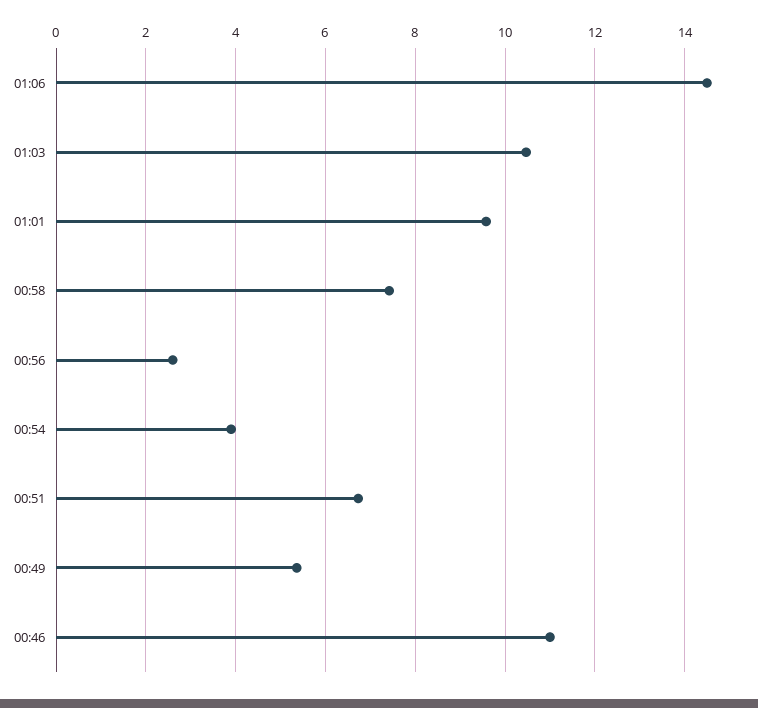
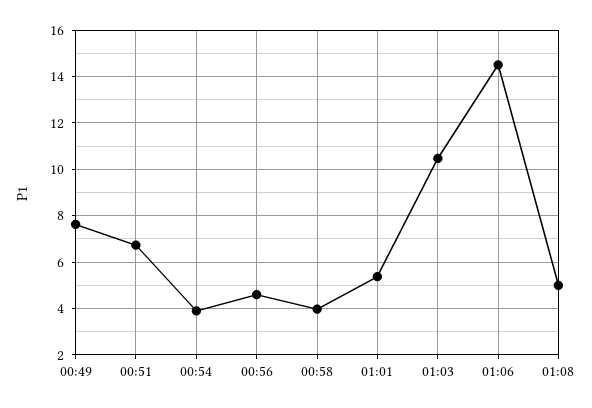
01:01: 9.6 -> 5.5
00:58: 7.4 -> 4
00:56: 2.6 -> 4.5
00:49: 5.4 -> 7.5
00:46: 11 -> none
01:08: none -> 5

